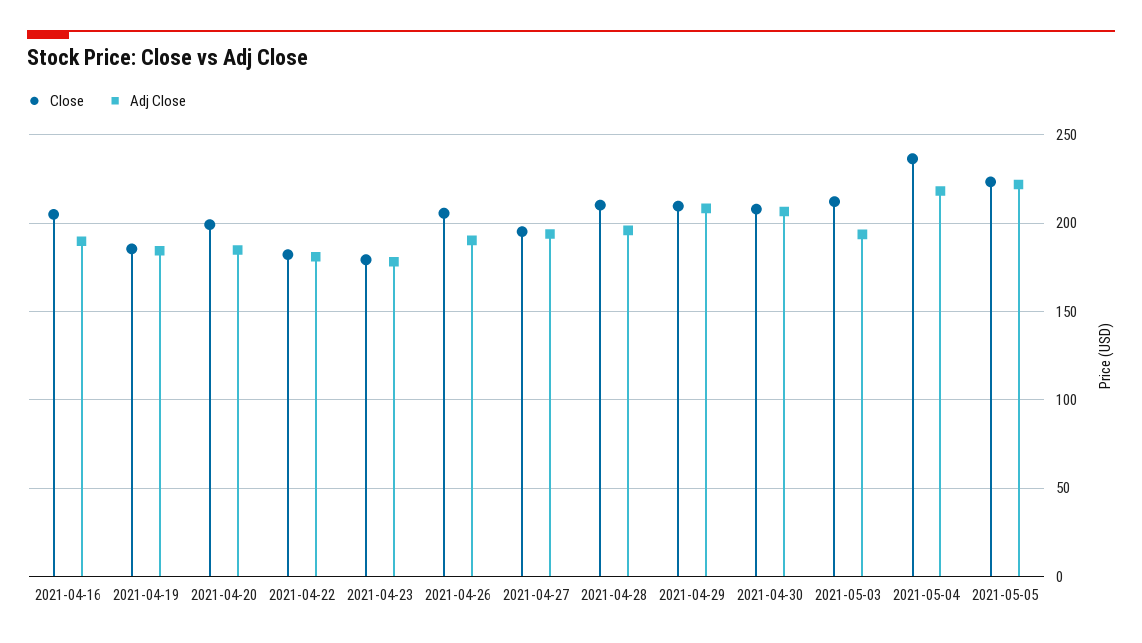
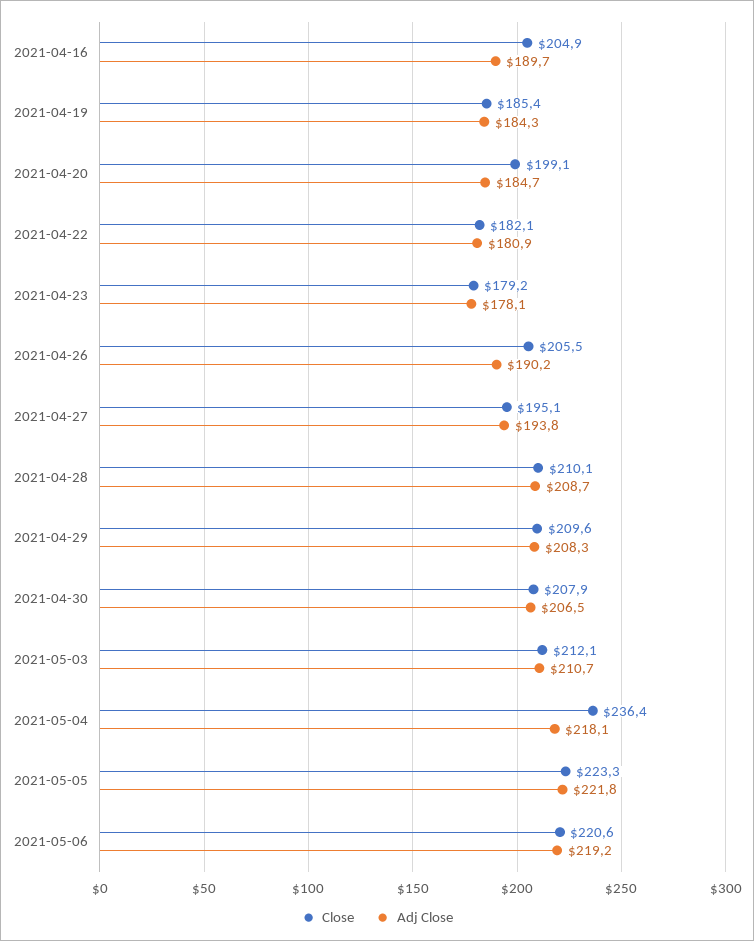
Adj Close, 2021-04-28: 195 -> 208.7
Adj Close, 2021-05-03: 195 -> 210.7
Close, 2021-05-06: none -> 220.6
Adj Close, 2021-05-06: none -> 219.2

